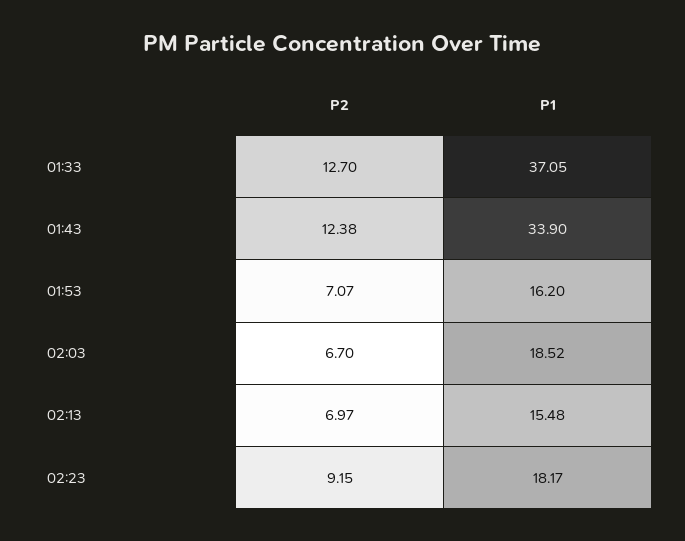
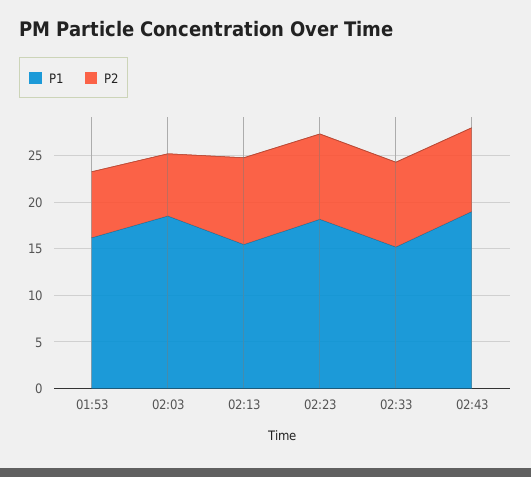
P2, 01:33: 12.7 -> none
P1, 01:33: 37.05 -> none
P2, 01:43: 12.38 -> none
P1, 01:43: 33.9 -> none
P2, 02:13: 6.97 -> 9
P1, 02:33: none -> 15
P2, 02:33: none -> 9
P1, 02:43: none -> 19
P2, 02:43: none -> 9

